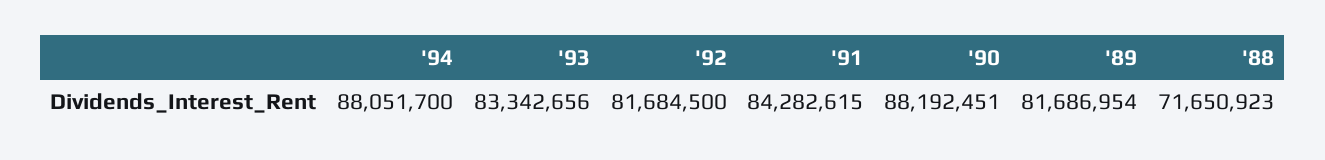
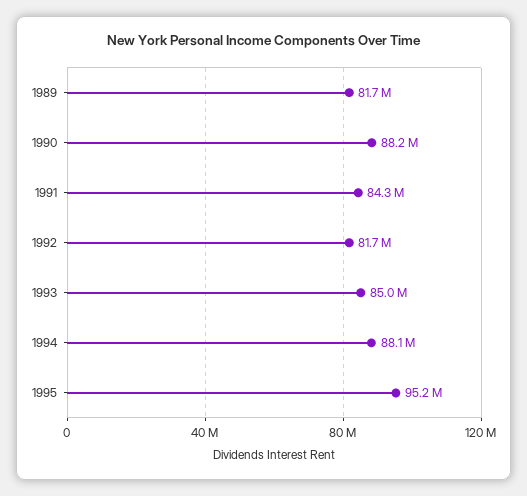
'93: 83342656 -> 85000000
'88: 71650923 -> none
1995: none -> 95200000

